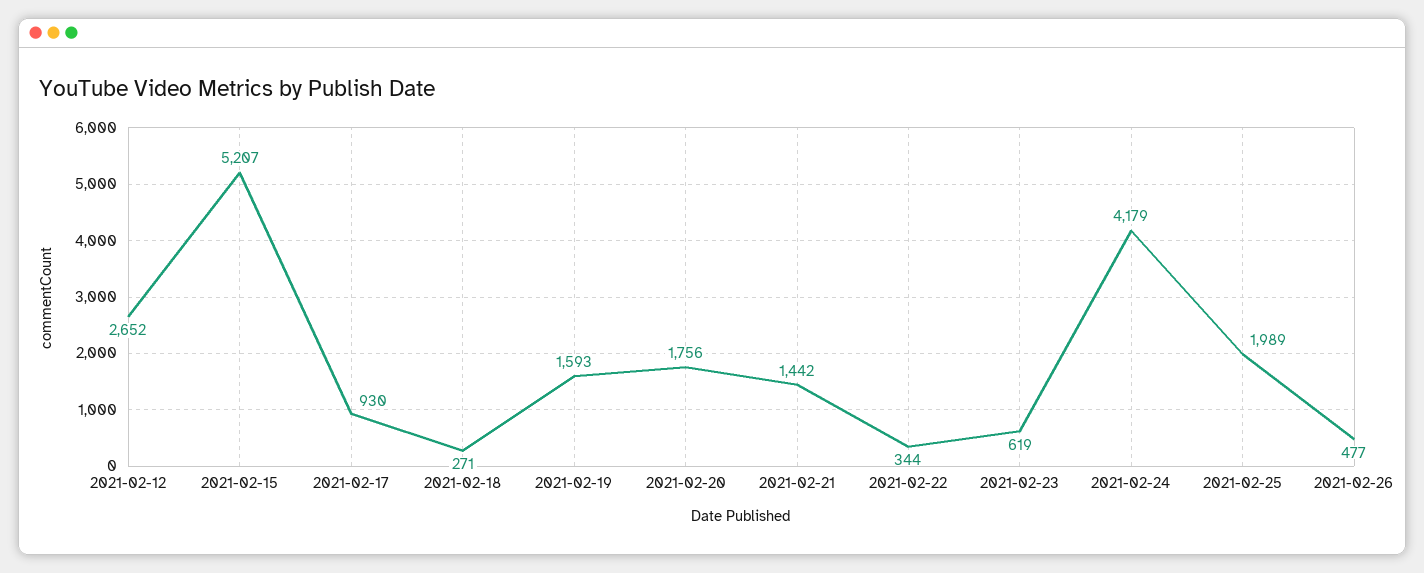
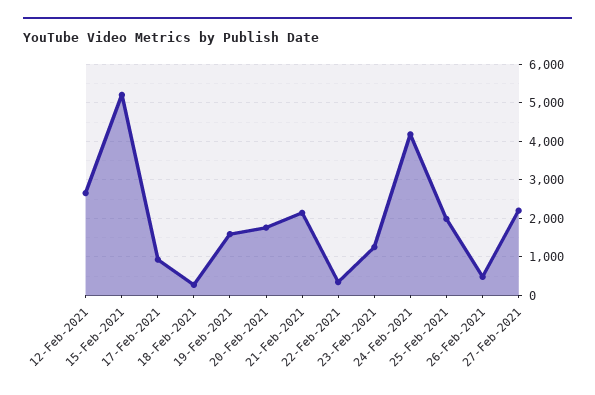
2021-02-21: 1442 -> 2200
2021-02-23: 619 -> 1200
27-Feb-2021: none -> 2200

